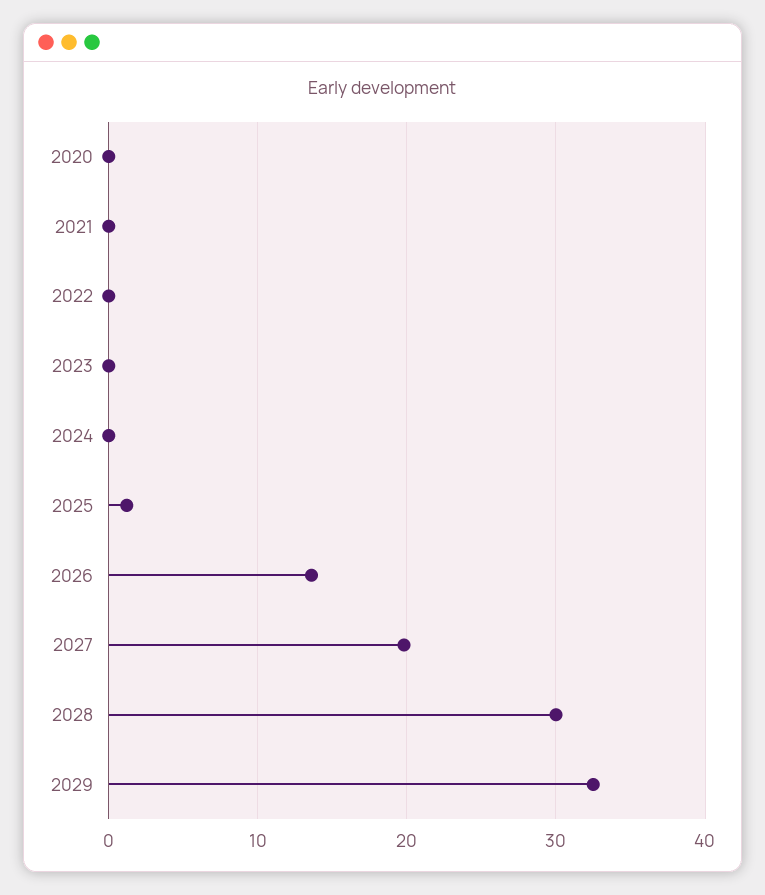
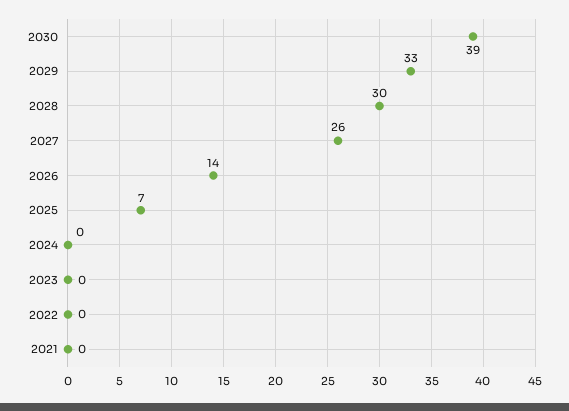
2020: 0 -> none
2025: 1 -> 7
2027: 20 -> 26
2030: none -> 39

